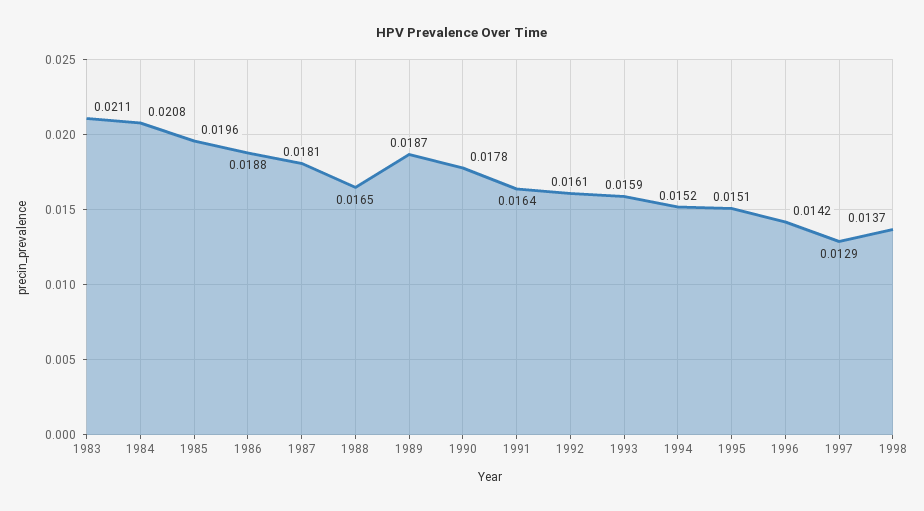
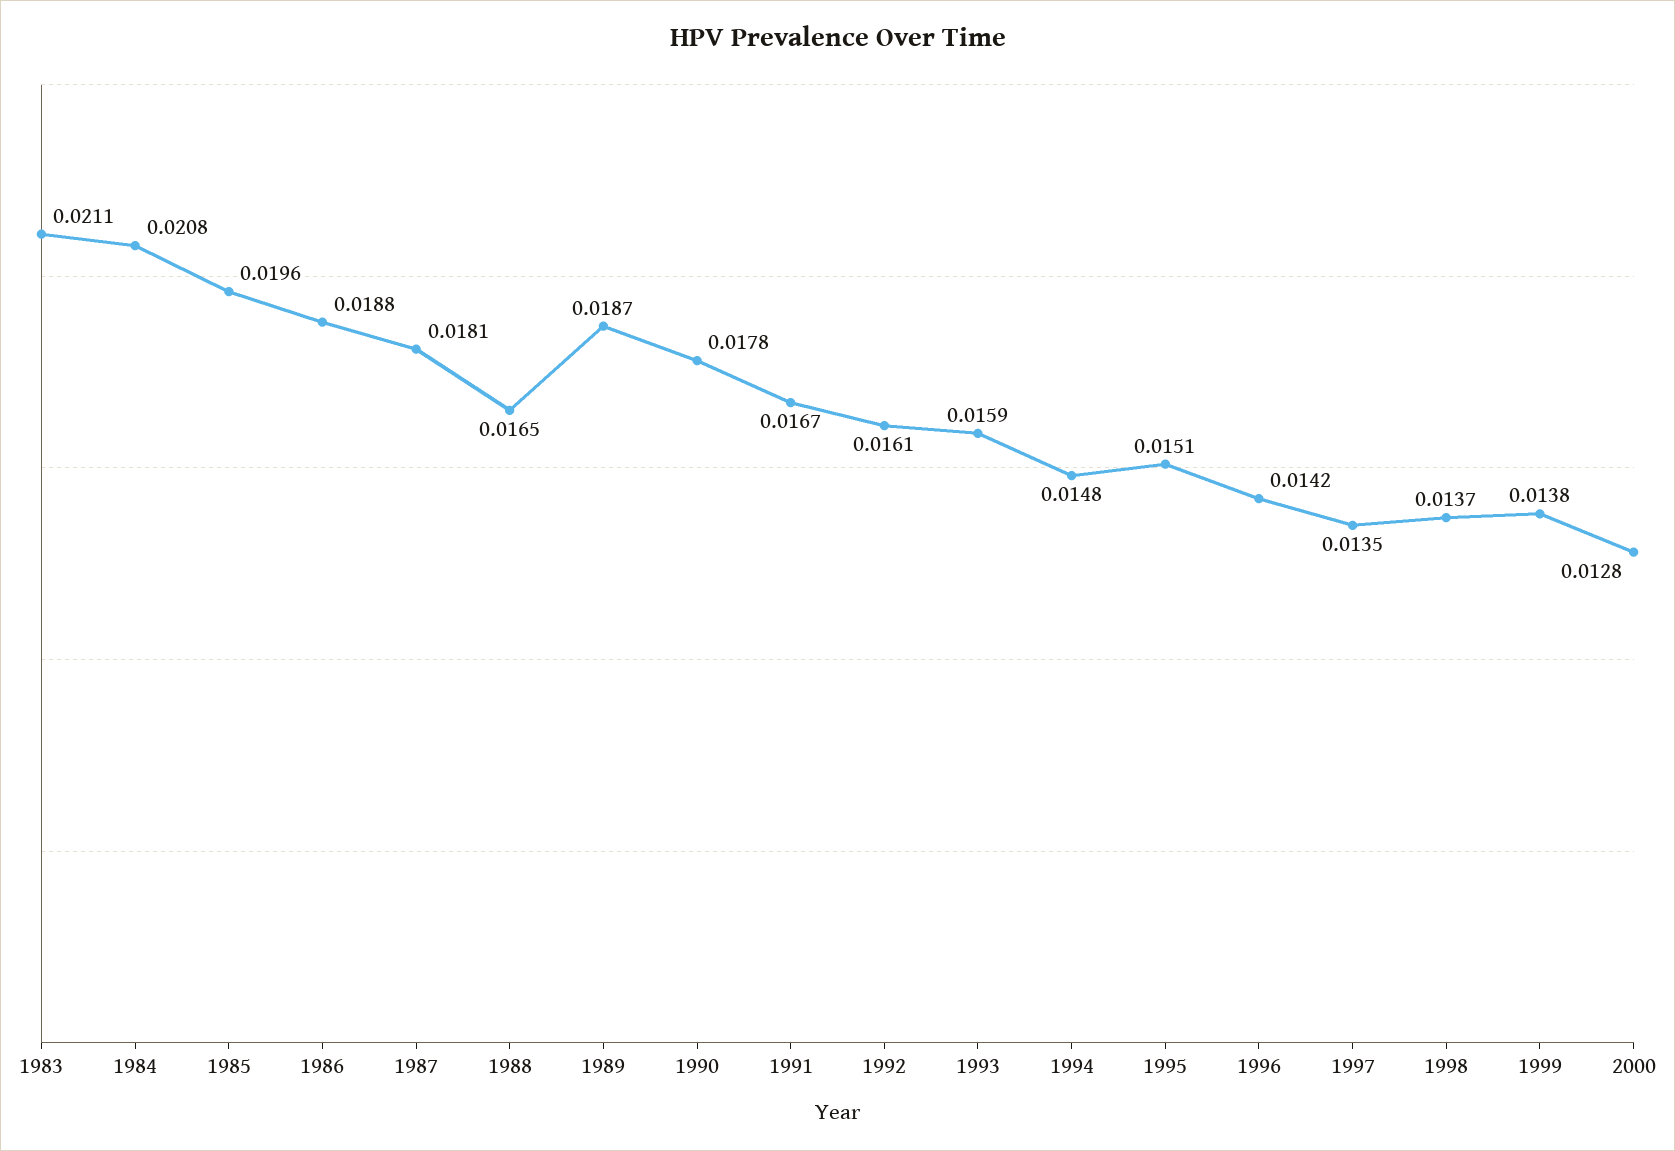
1991: 0.0164 -> 0.0167
1994: 0.0152 -> 0.0148
1997: 0.0129 -> 0.0135
1999: none -> 0.0138
2000: none -> 0.0128

